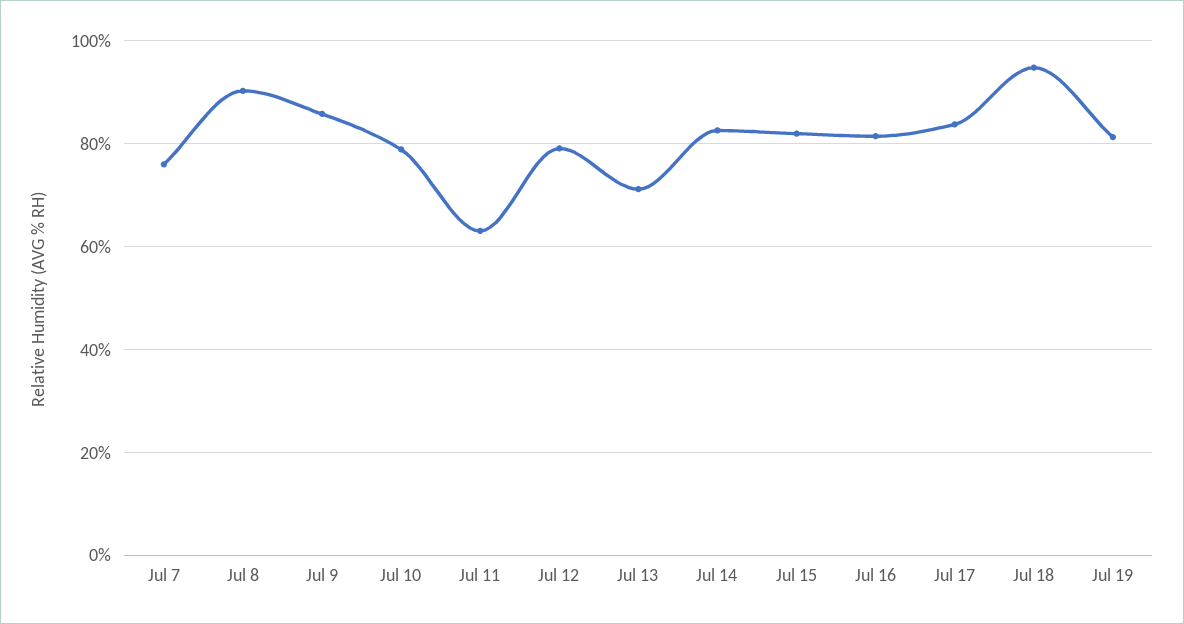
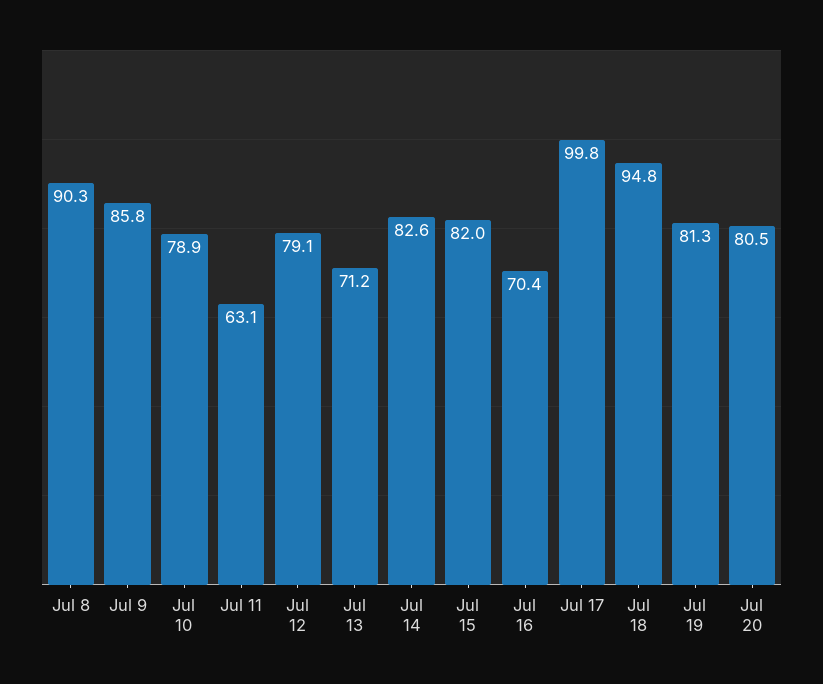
Jul 7: 76 -> none
Jul 16: 82 -> 70.4
Jul 17: 84 -> 99.8
Jul 20: none -> 80.5

